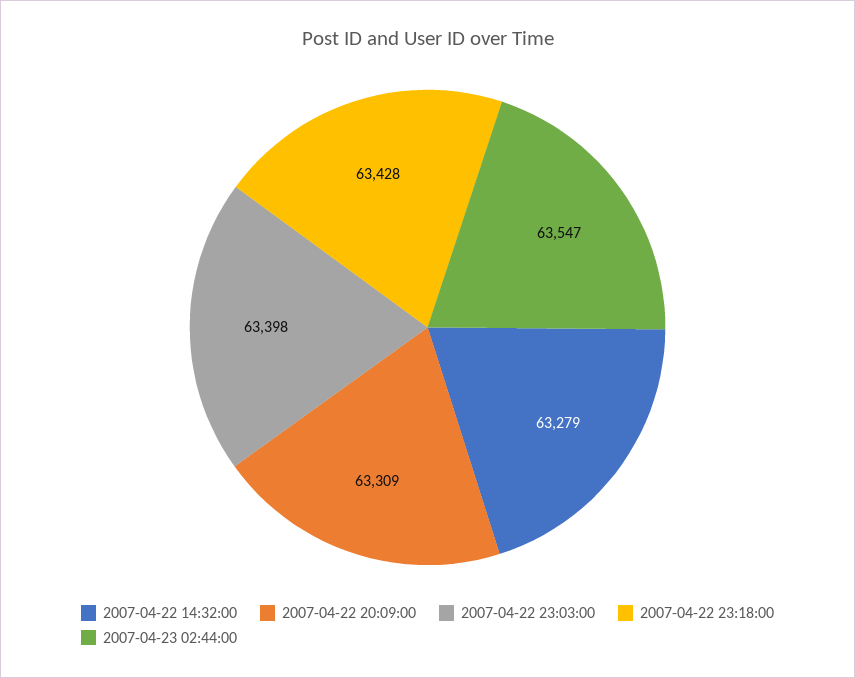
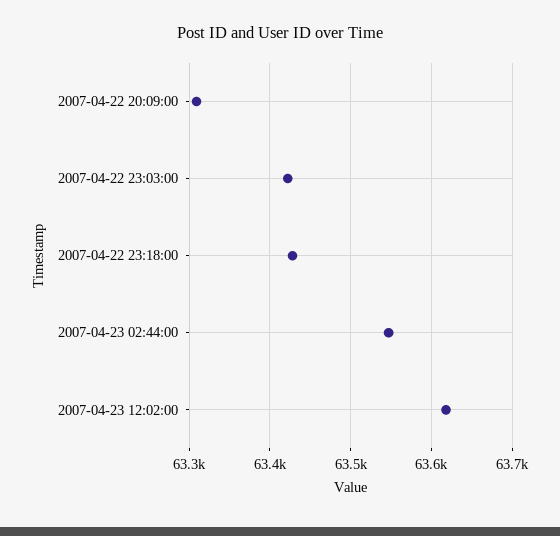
2007-04-22 14:32:00: 63279 -> none
2007-04-22 23:03:00: 63398 -> 63420
2007-04-23 12:02:00: none -> 63620

